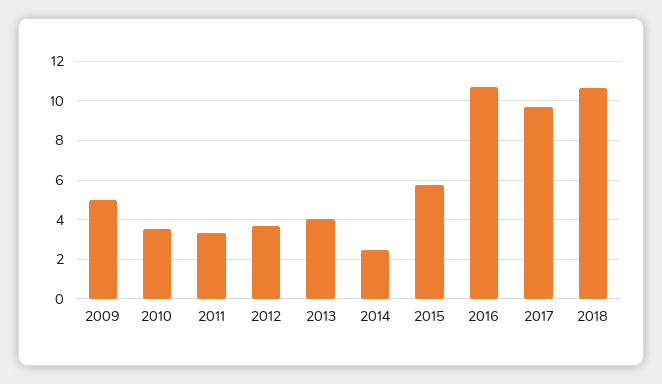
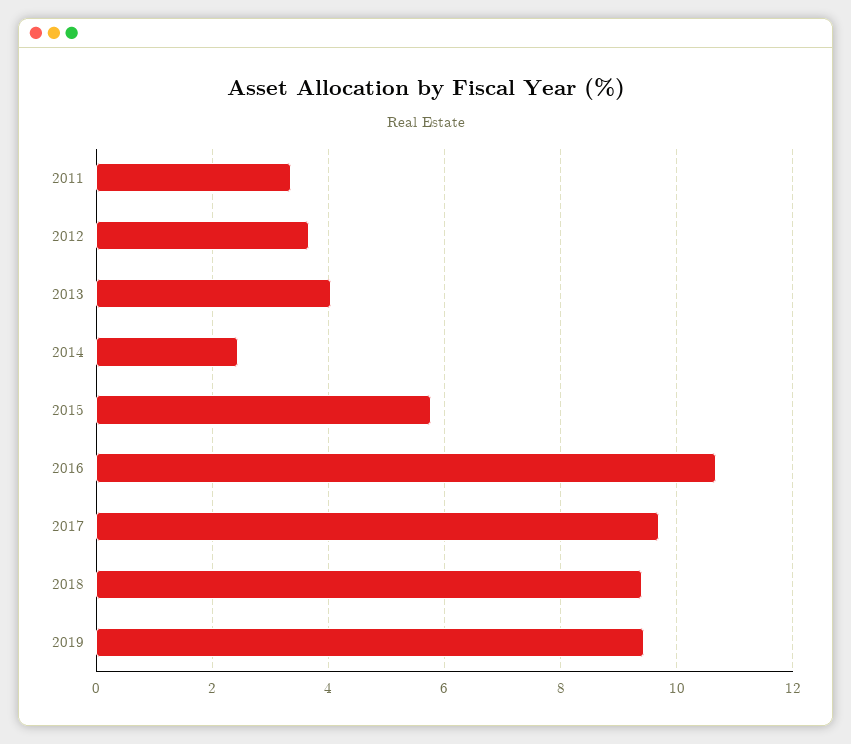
2009: 5 -> none
2010: 3.5 -> none
2018: 10.5 -> 9.4
2019: none -> 9.4

